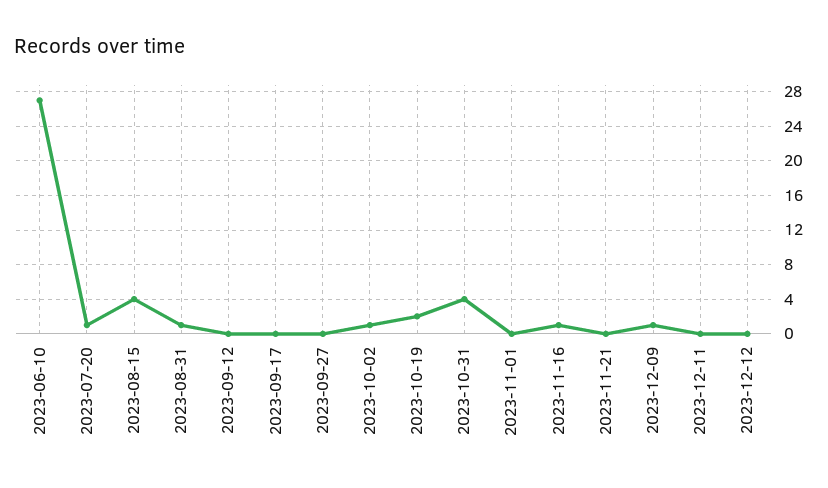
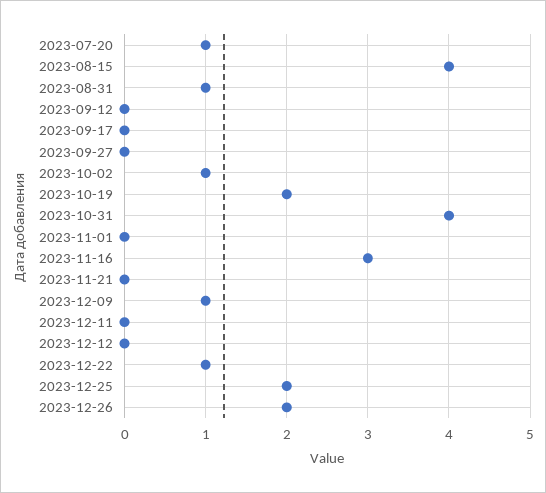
2023-06-10: 27 -> none
2023-11-16: 1 -> 3
2023-12-22: none -> 1
2023-12-25: none -> 2
2023-12-26: none -> 2

